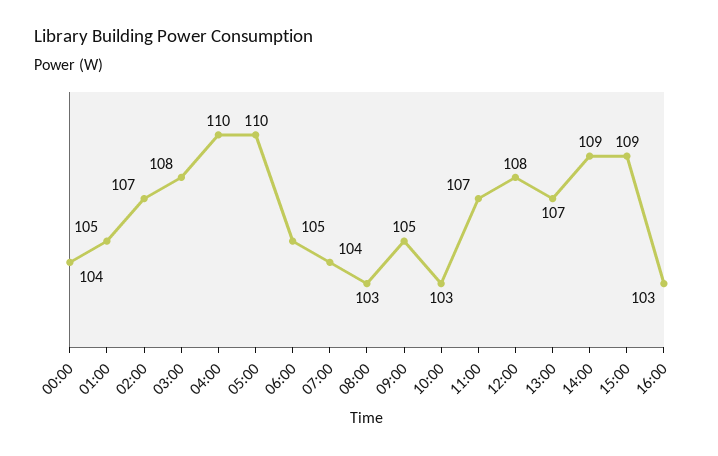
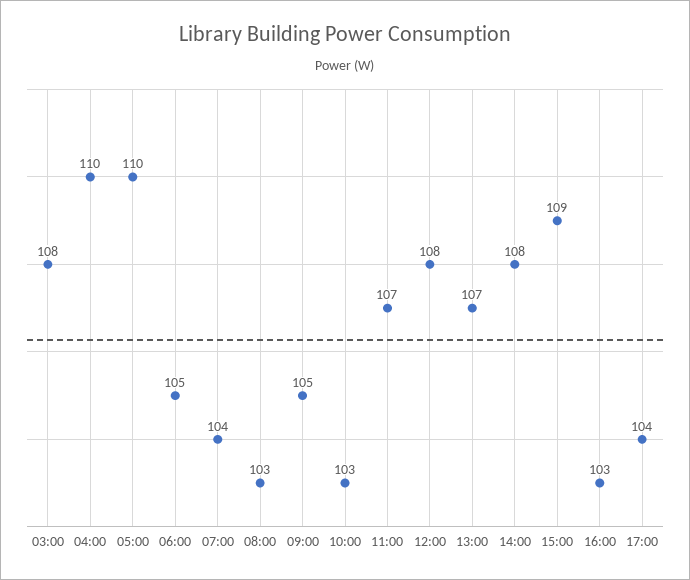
00:00: 104 -> none
01:00: 105 -> none
02:00: 107 -> none
14:00: 109 -> 108
17:00: none -> 104

